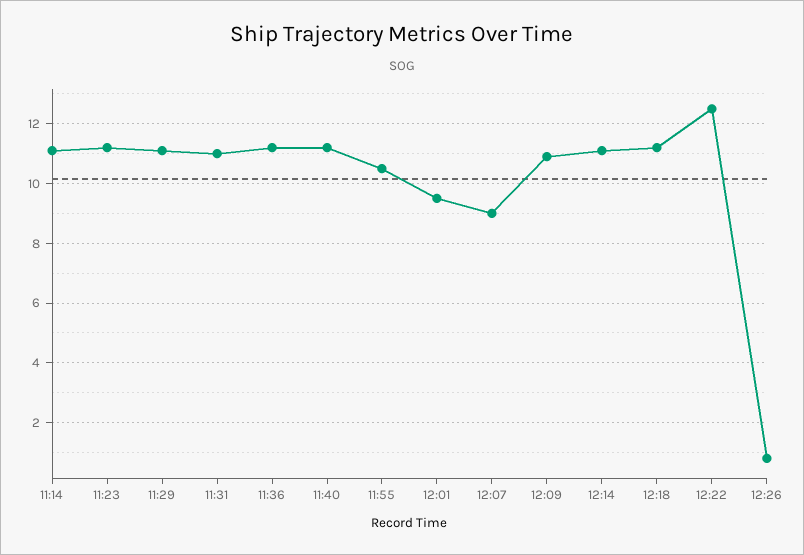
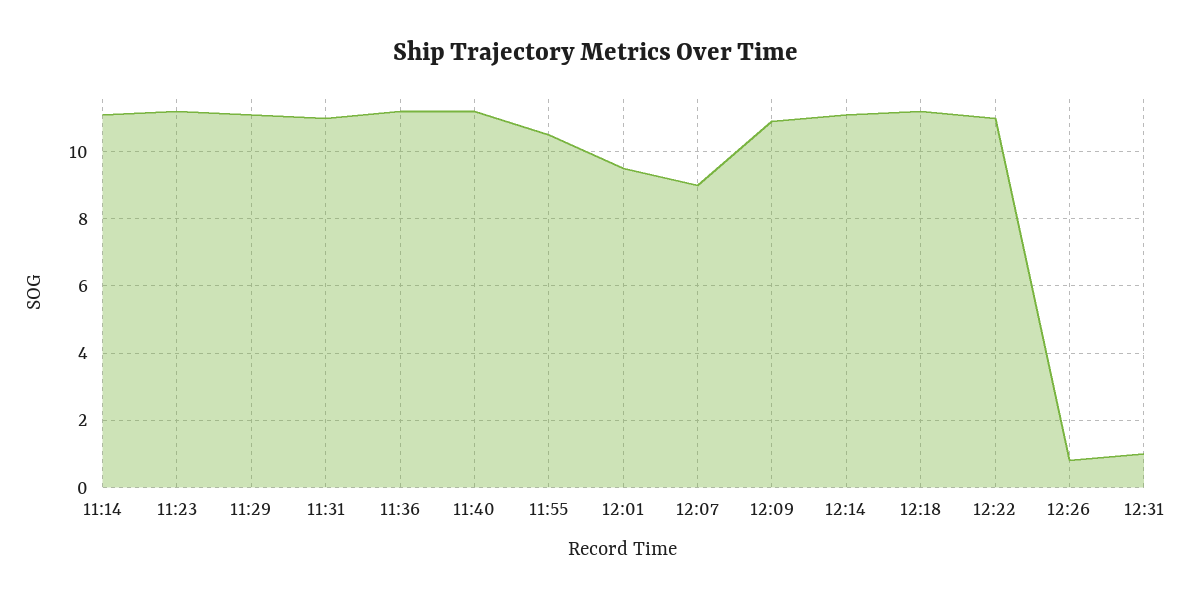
12:22: 12.5 -> 11
12:31: none -> 1

